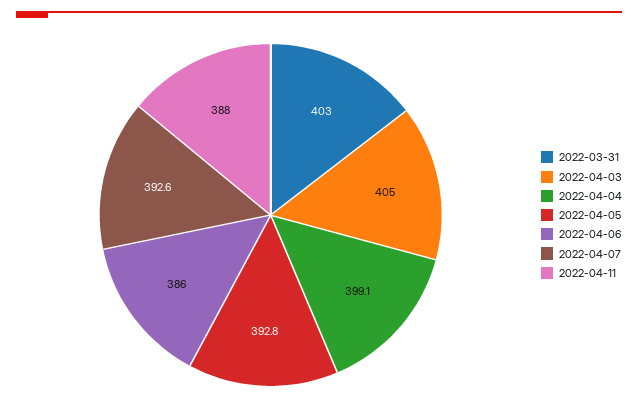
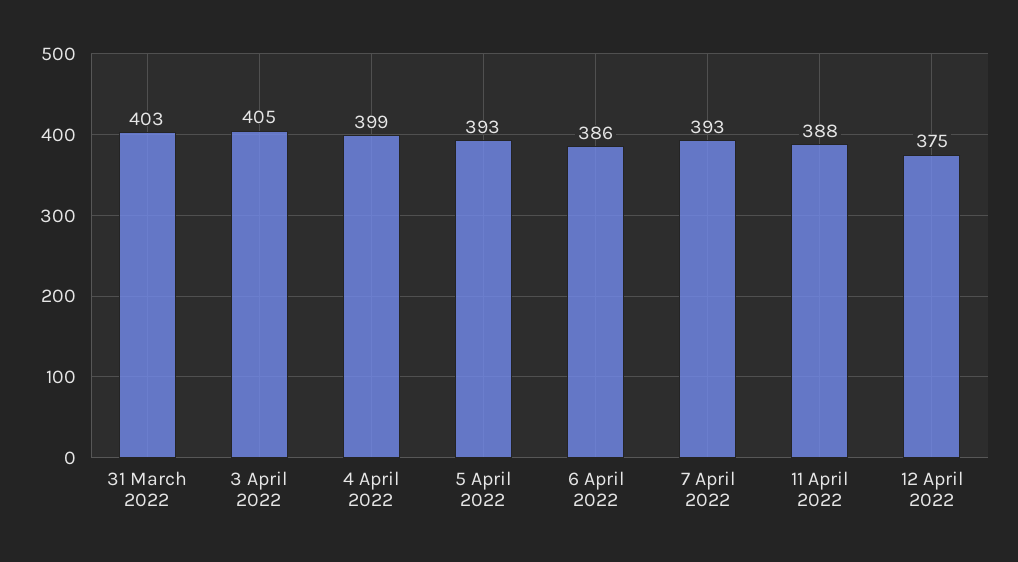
12 April 2022: none -> 375

